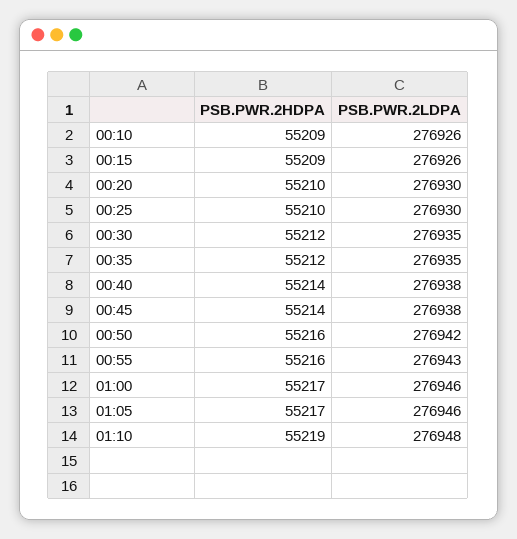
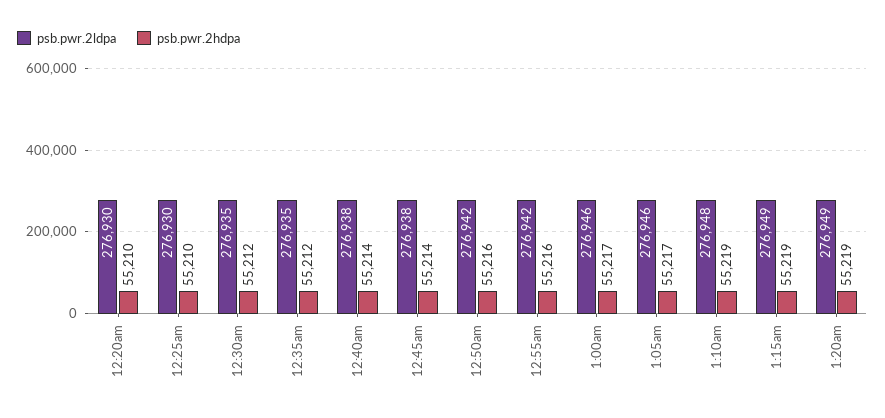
PSB.PWR.2HDPA, 00:10: 55209 -> none
PSB.PWR.2LDPA, 00:10: 276926 -> none
PSB.PWR.2HDPA, 00:15: 55209 -> none
PSB.PWR.2LDPA, 00:15: 276926 -> none
PSB.PWR.2LDPA, 00:55: 276943 -> 276942
PSB.PWR.2LDPA, 1:15am: none -> 276949
PSB.PWR.2HDPA, 1:15am: none -> 55219
PSB.PWR.2LDPA, 1:20am: none -> 276949
PSB.PWR.2HDPA, 1:20am: none -> 55219

